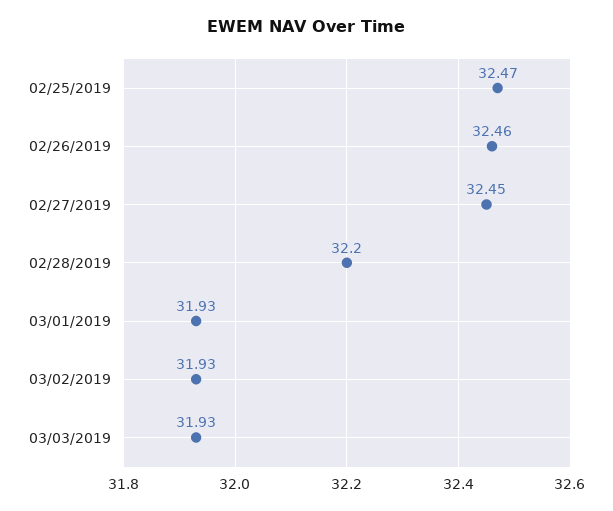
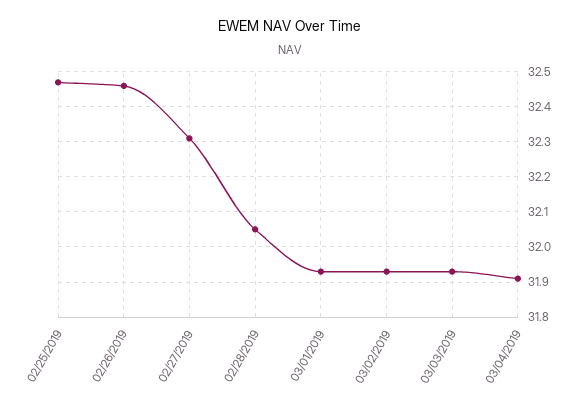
02/27/2019: 32.45 -> 32.3
02/28/2019: 32.2 -> 32.05
03/04/2019: none -> 31.9

